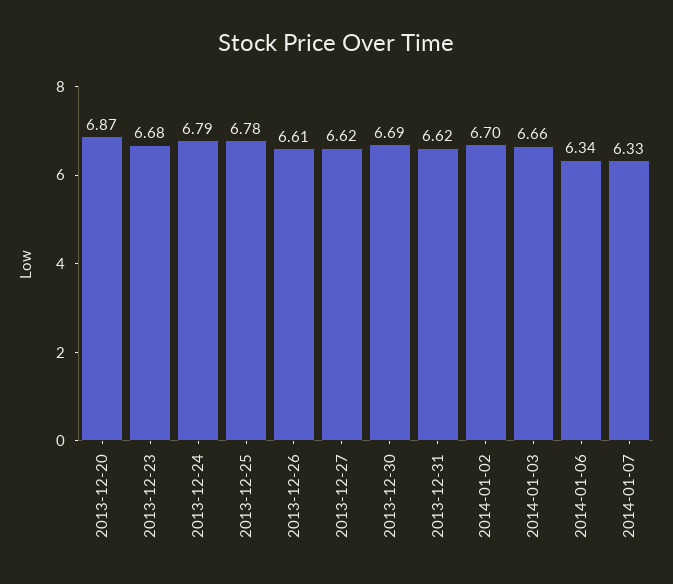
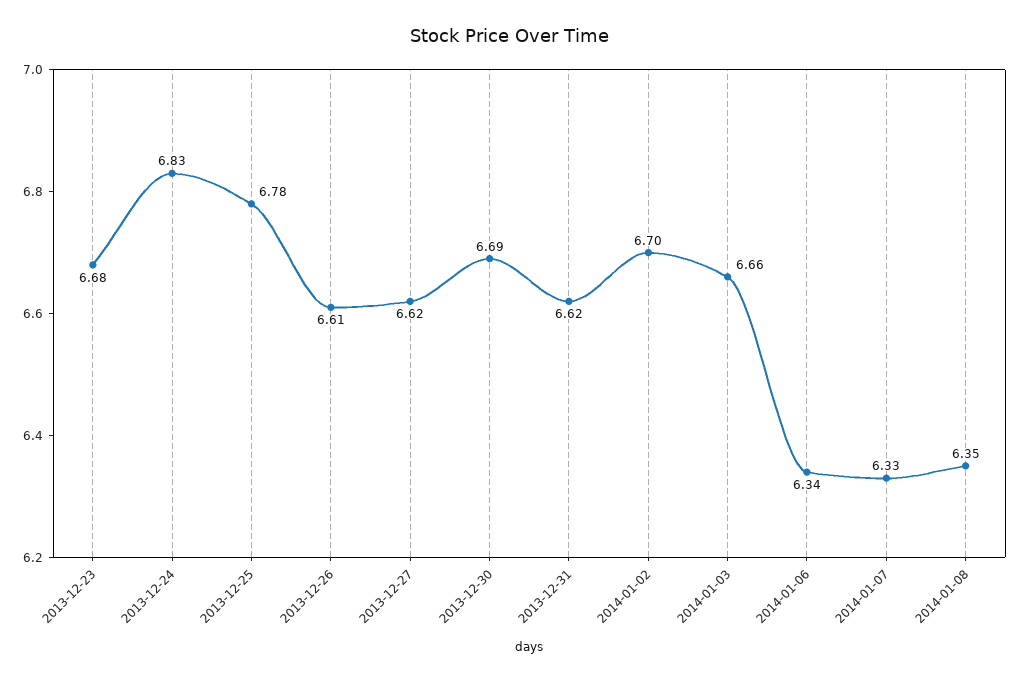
2013-12-20: 6.87 -> none
2013-12-24: 6.79 -> 6.83
2014-01-08: none -> 6.35

